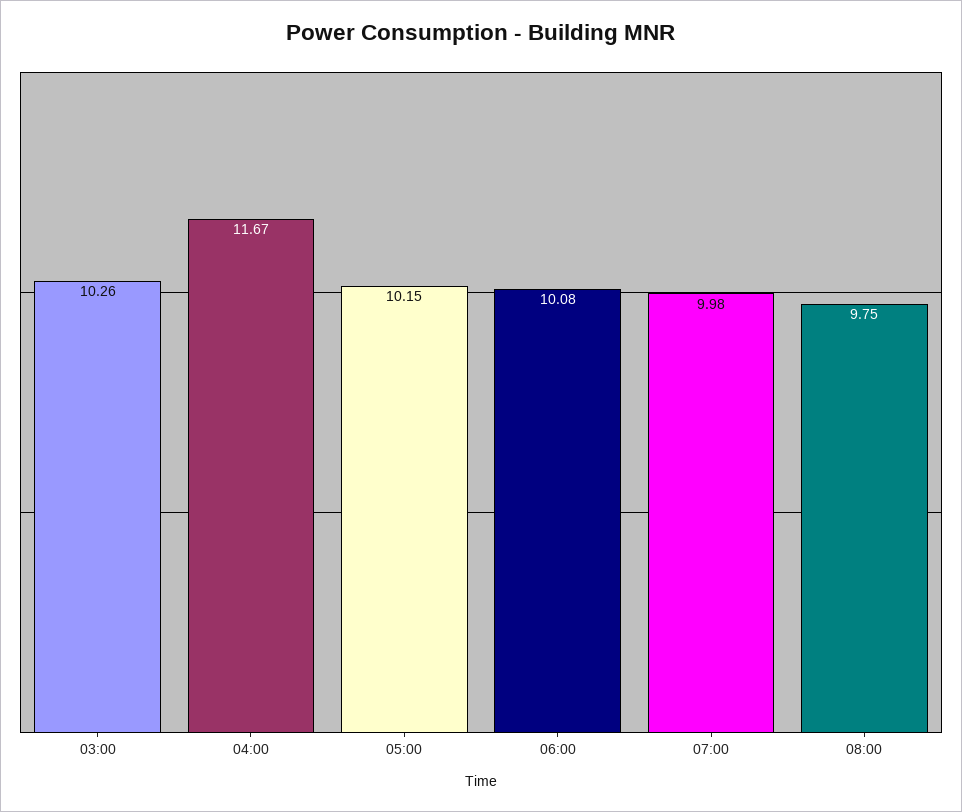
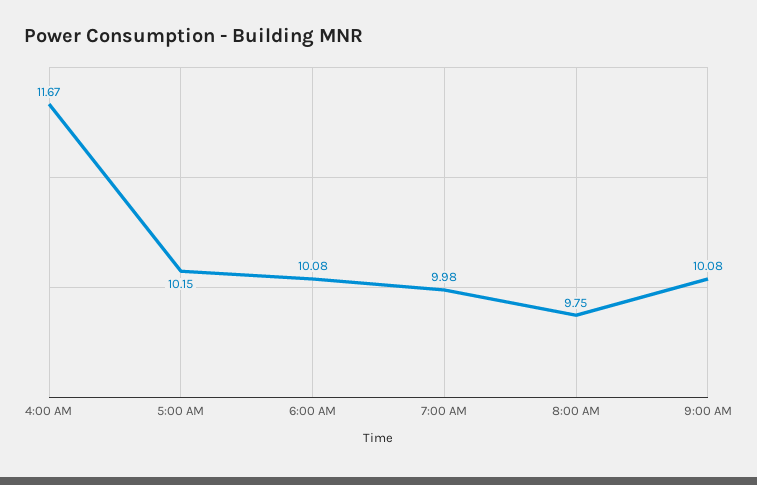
03:00: 10.26 -> none
9:00 AM: none -> 10.08

